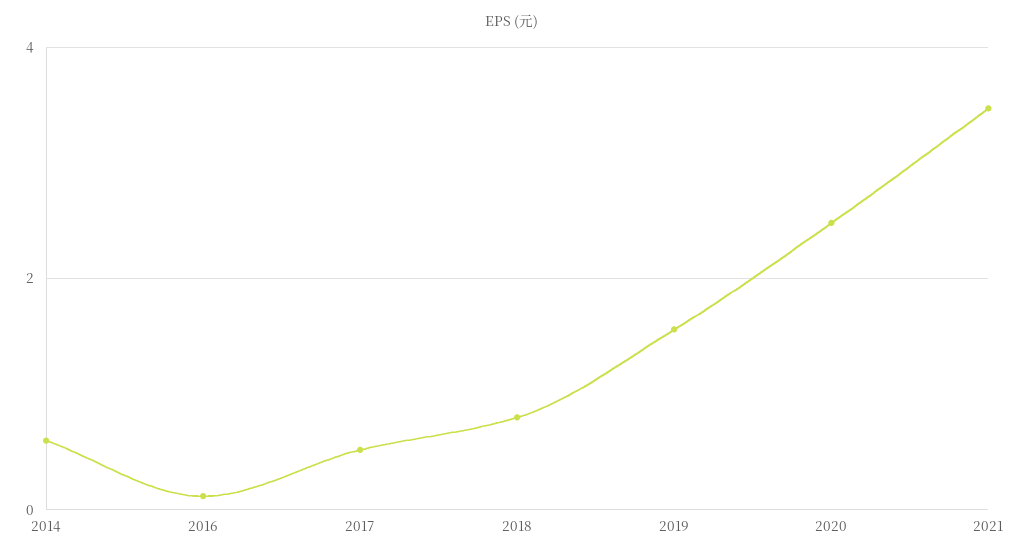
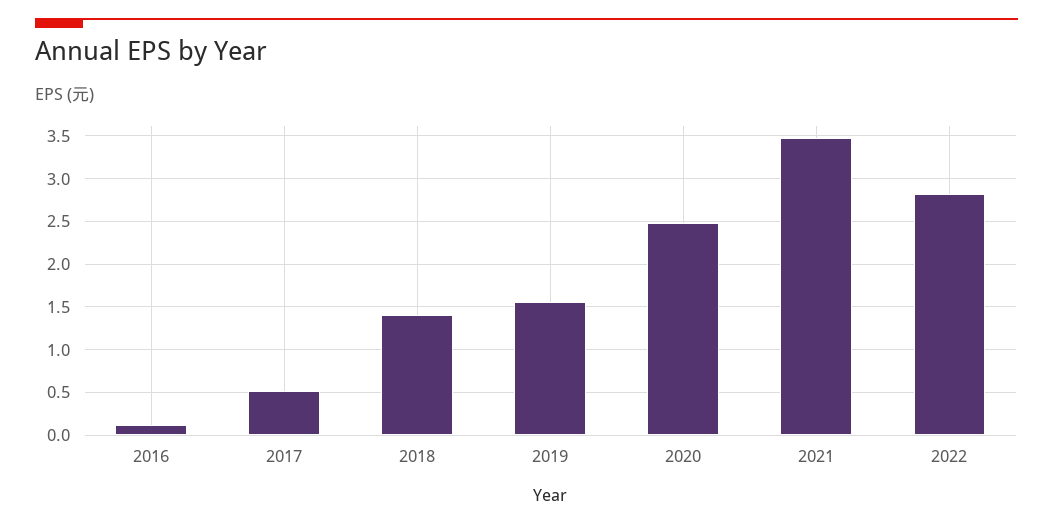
2014: 0.6 -> none
2018: 0.8 -> 1.4
2022: none -> 2.8

